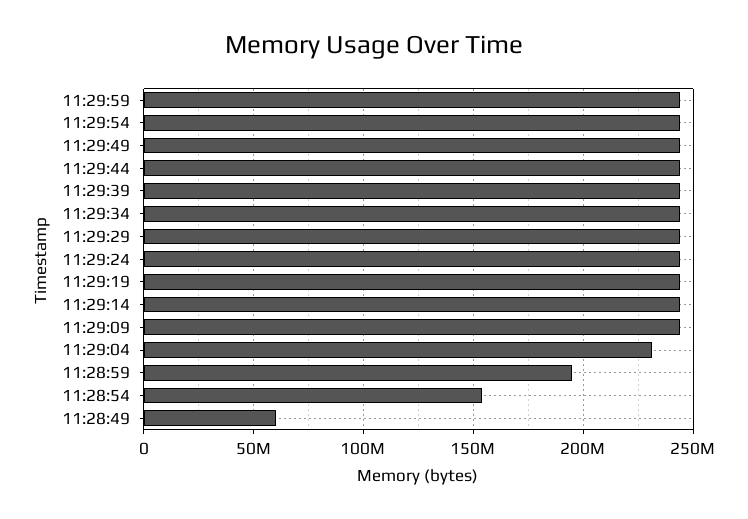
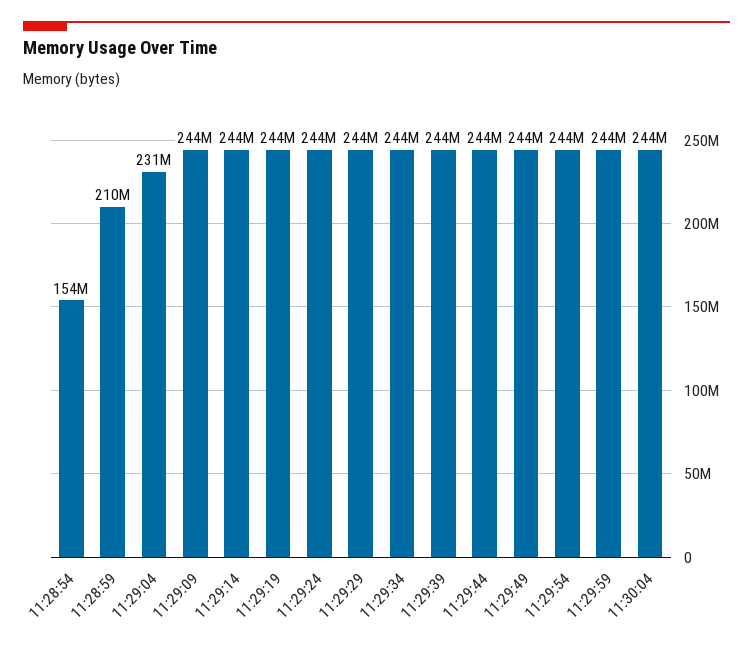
11:28:59: 195000000 -> 210000000
11:28:49: 60000000 -> none
11:30:04: none -> 244000000

